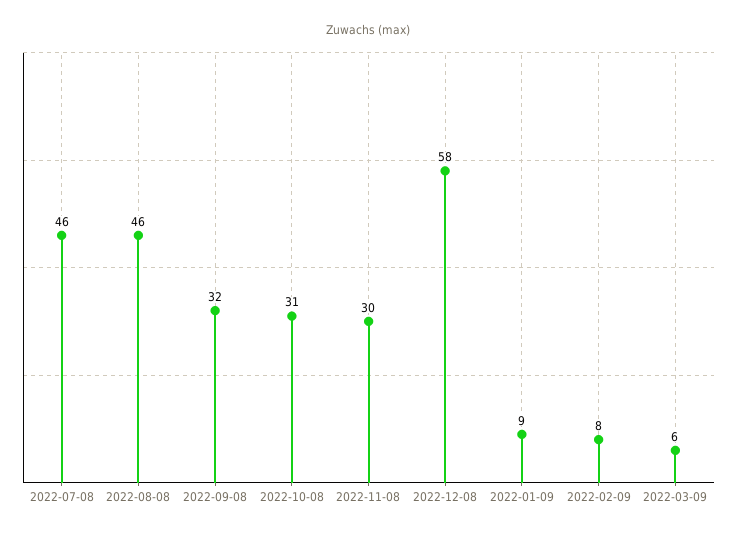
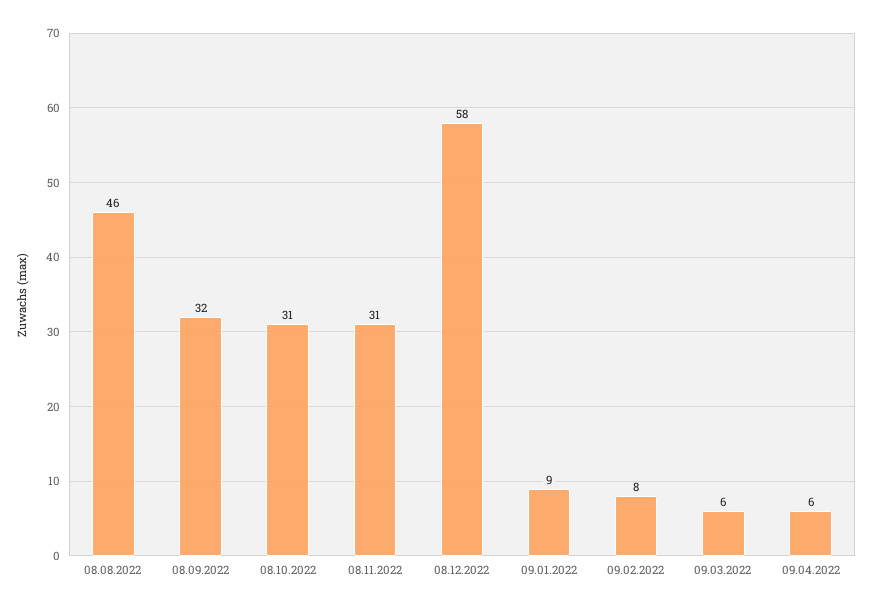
2022-07-08: 46 -> none
2022-11-08: 30 -> 31
09.04.2022: none -> 6

